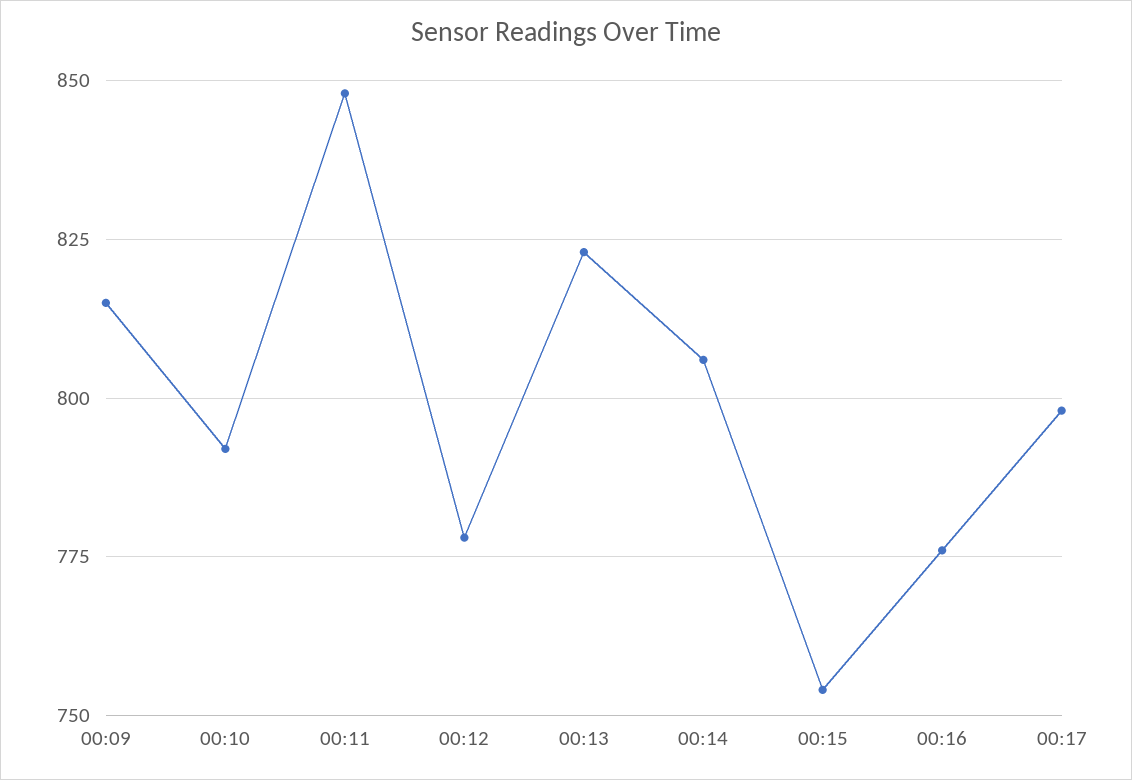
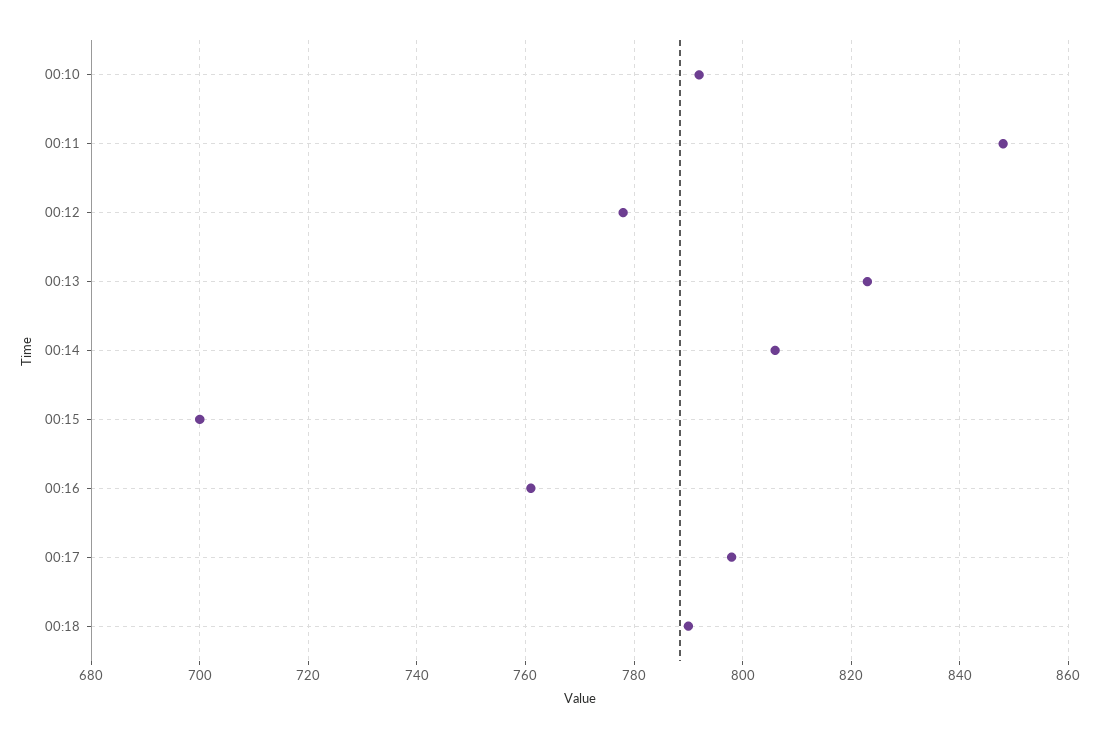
00:09: 815 -> none
00:15: 755 -> 700
00:16: 775 -> 760
00:18: none -> 790

